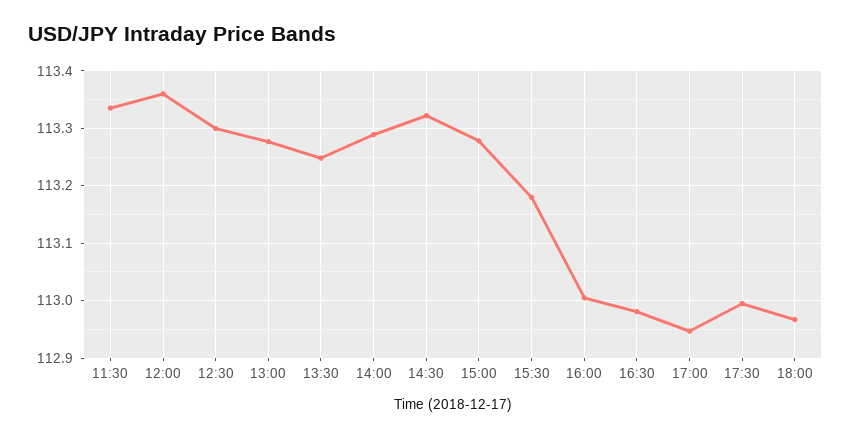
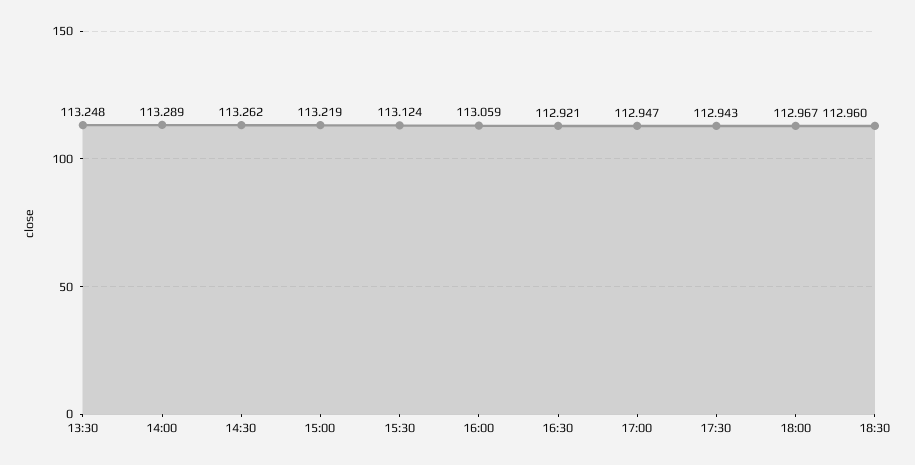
11:30: 113.34 -> none
12:00: 113.36 -> none
12:30: 113.3 -> none
13:00: 113.28 -> none
14:30: 113.32 -> 113.262
15:00: 113.28 -> 113.219
15:30: 113.18 -> 113.124
16:00: 113 -> 113.059
16:30: 112.98 -> 112.921
17:30: 113 -> 112.943
18:30: none -> 112.96

